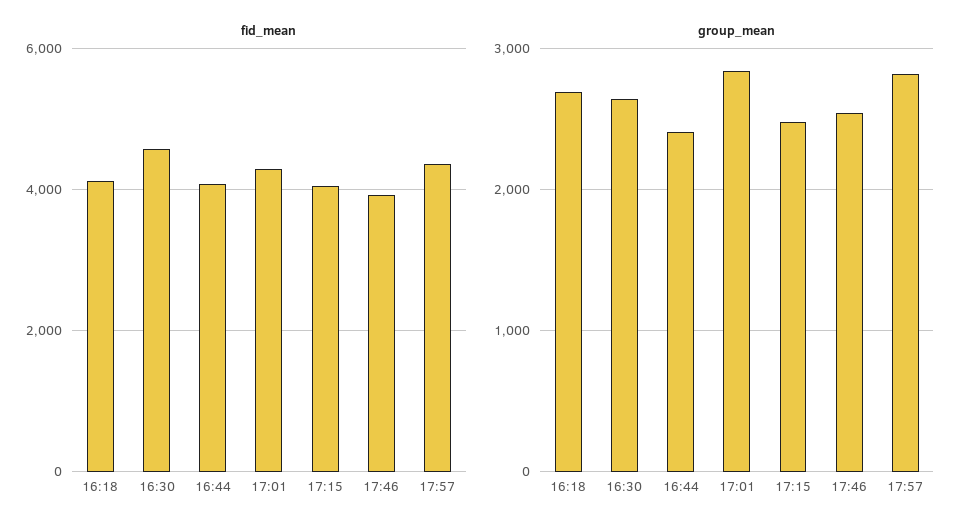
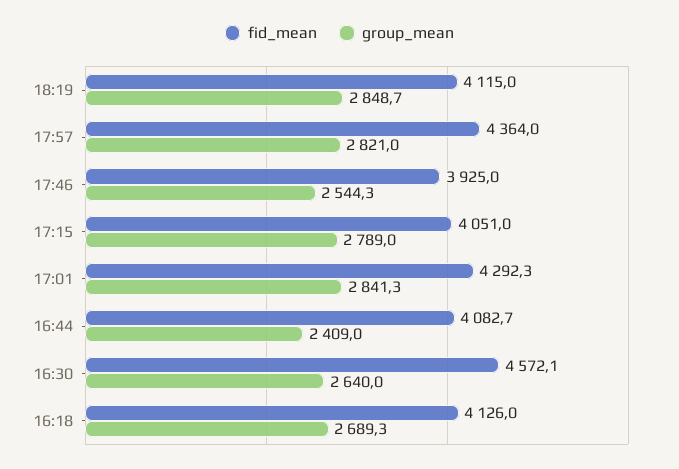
group_mean, 17:15: 2500 -> 2789
fid_mean, 18:19: none -> 4115
group_mean, 18:19: none -> 2848.7

